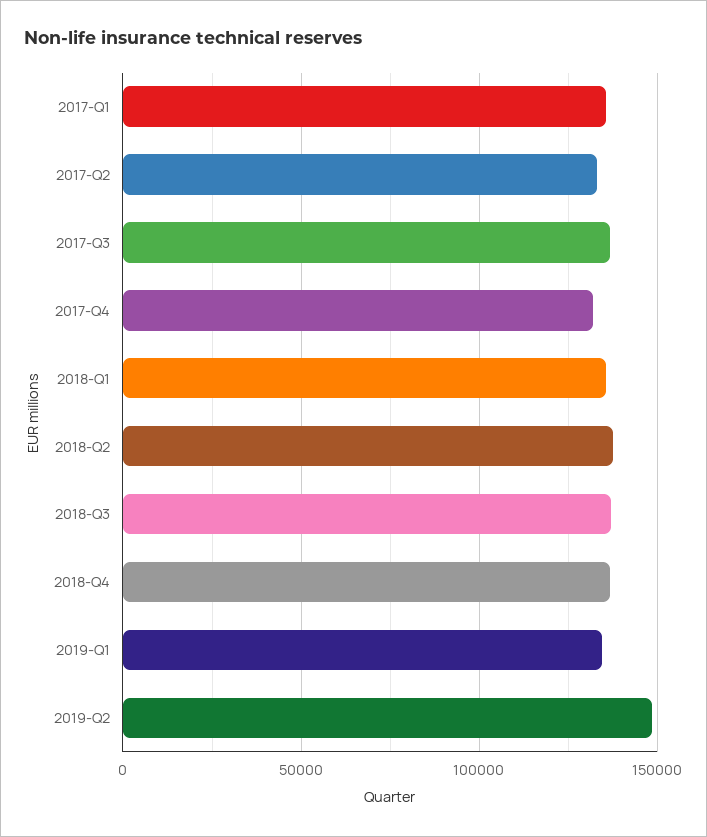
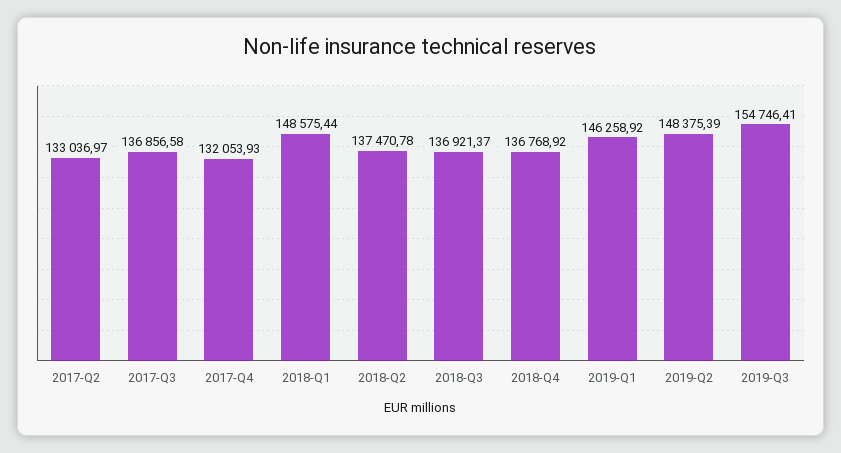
2017-Q1: 135000 -> none
2018-Q1: 135000 -> 148575.44
2019-Q1: 135000 -> 146258.92
2019-Q3: none -> 154746.41

